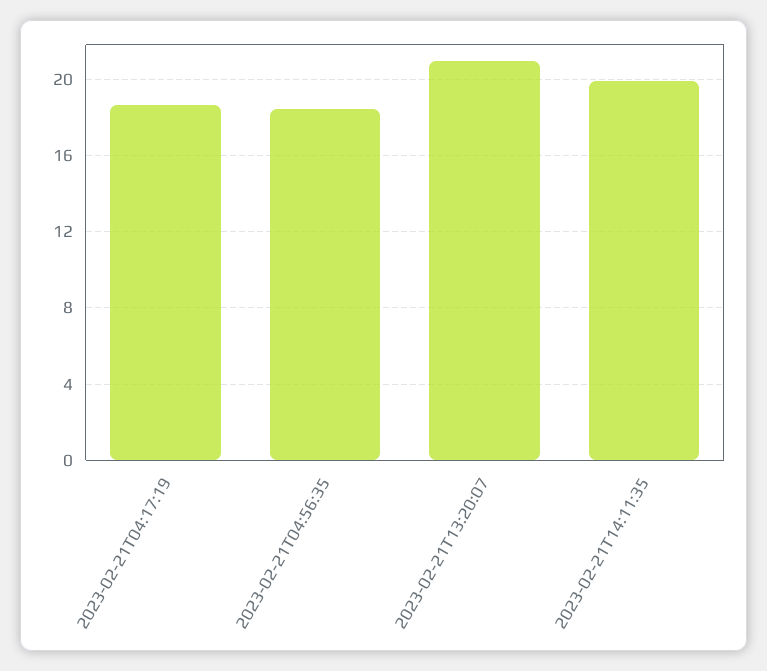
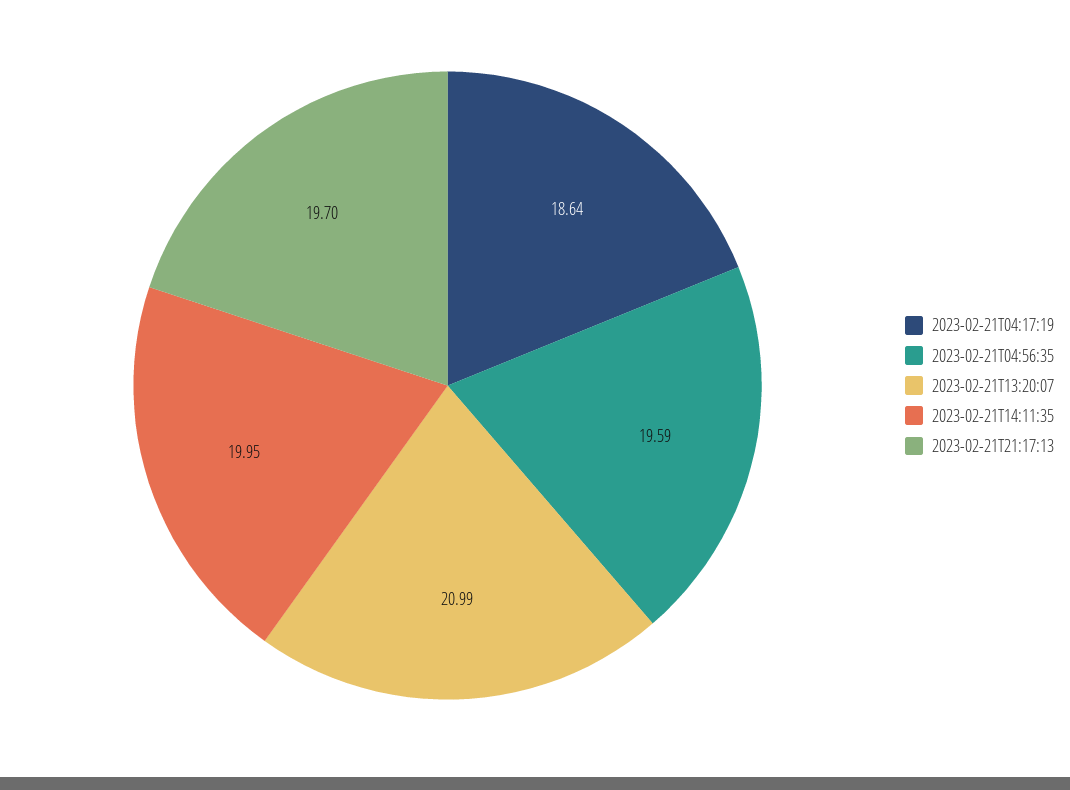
2023-02-21T04:56:35: 18.5 -> 19.59
2023-02-21T21:17:13: none -> 19.7

